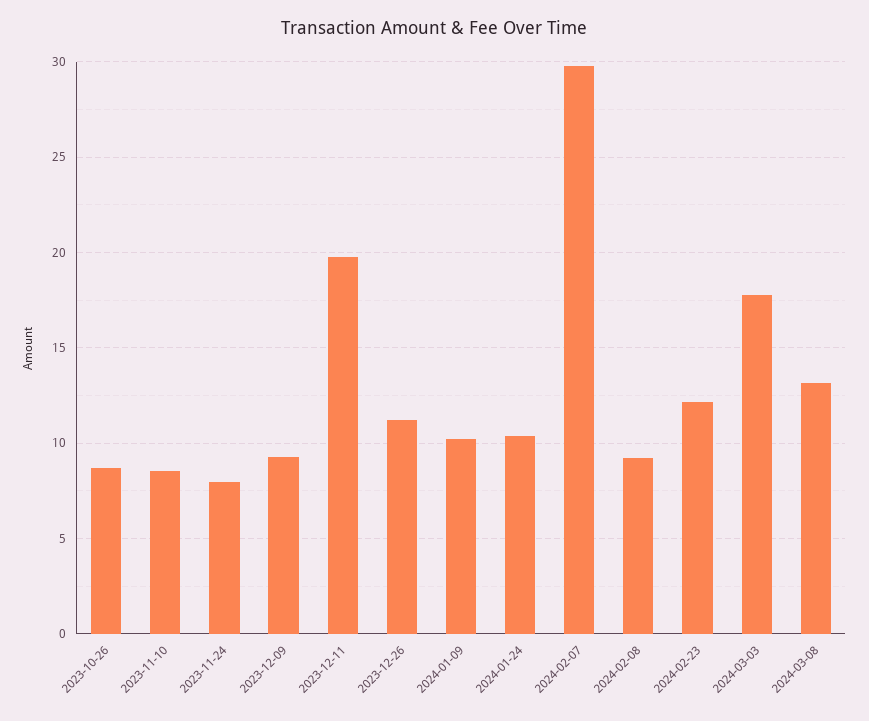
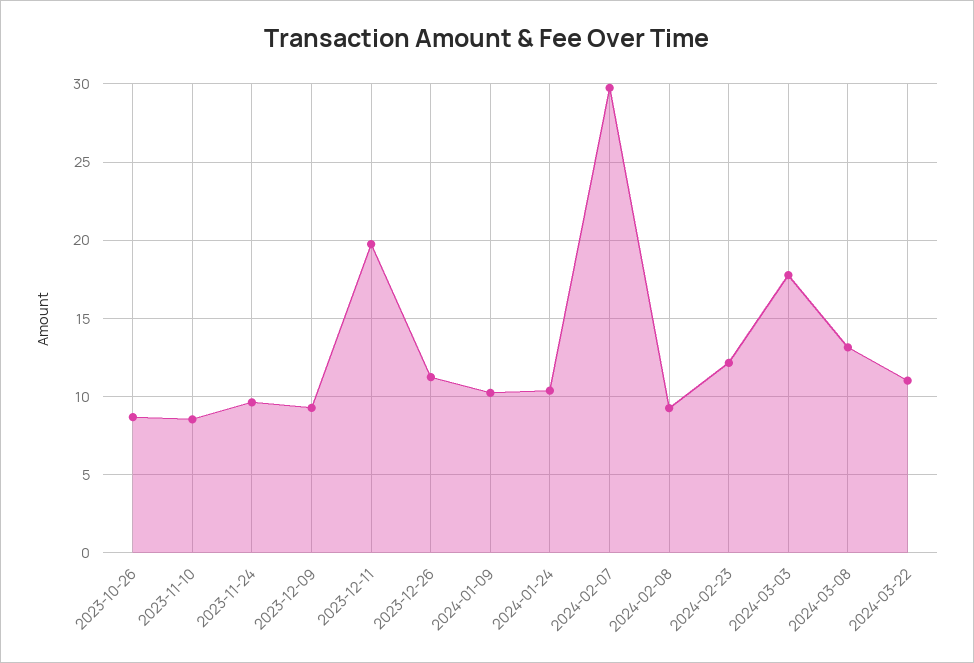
2023-11-24: 8 -> 9.5
2024-03-22: none -> 11

